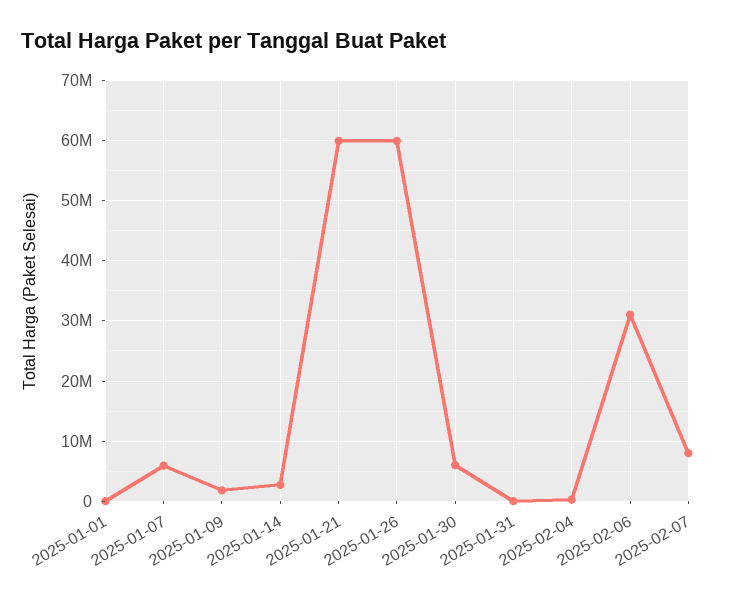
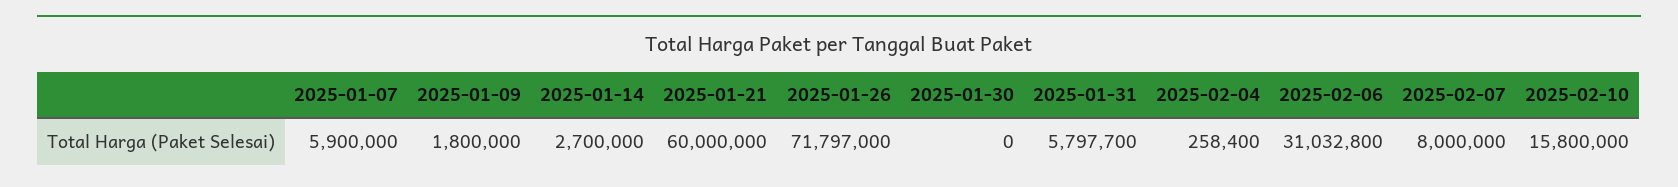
2025-01-01: 0 -> none
2025-01-26: 60000000 -> 71797000
2025-01-30: 6000000 -> 0
2025-01-31: 0 -> 5797700
2025-02-10: none -> 15800000

